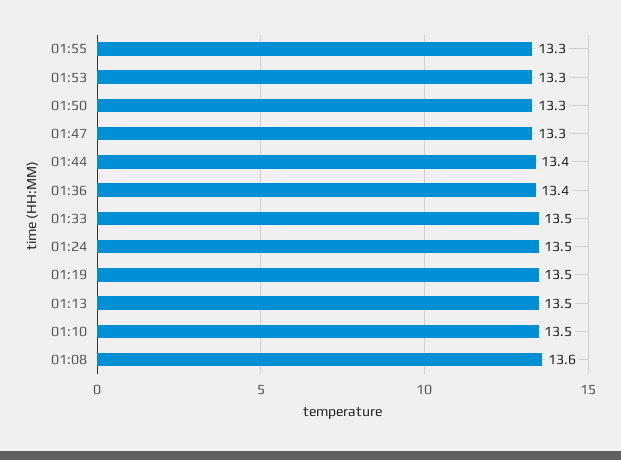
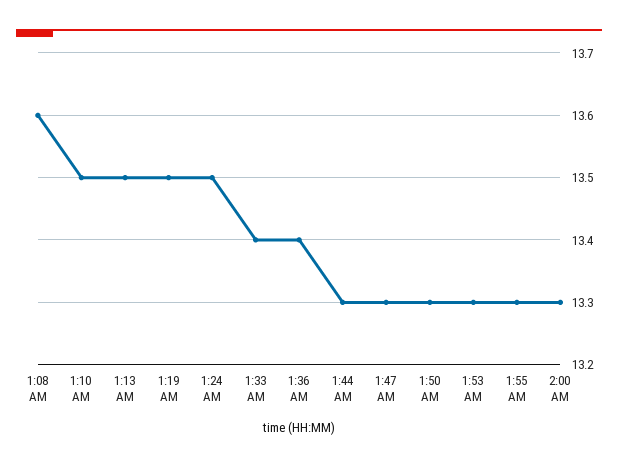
01:44: 13.4 -> 13.3
01:33: 13.5 -> 13.4
2:00 AM: none -> 13.3

